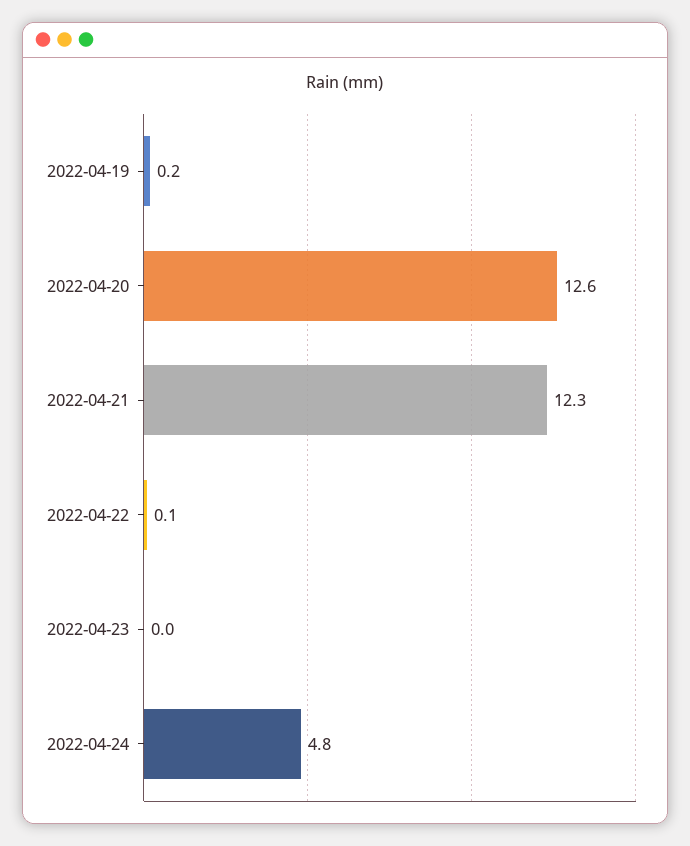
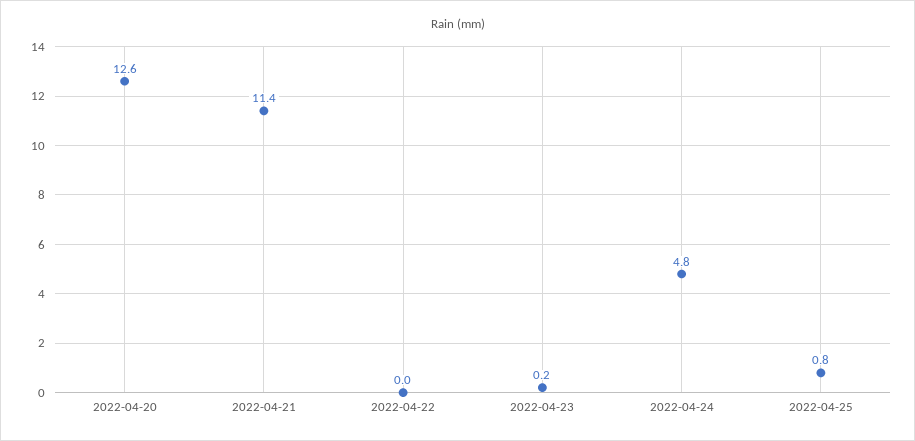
2022-04-19: 0.2 -> none
2022-04-21: 12.3 -> 11.4
2022-04-22: 0.1 -> 0
2022-04-23: 0 -> 0.2
2022-04-25: none -> 0.8

